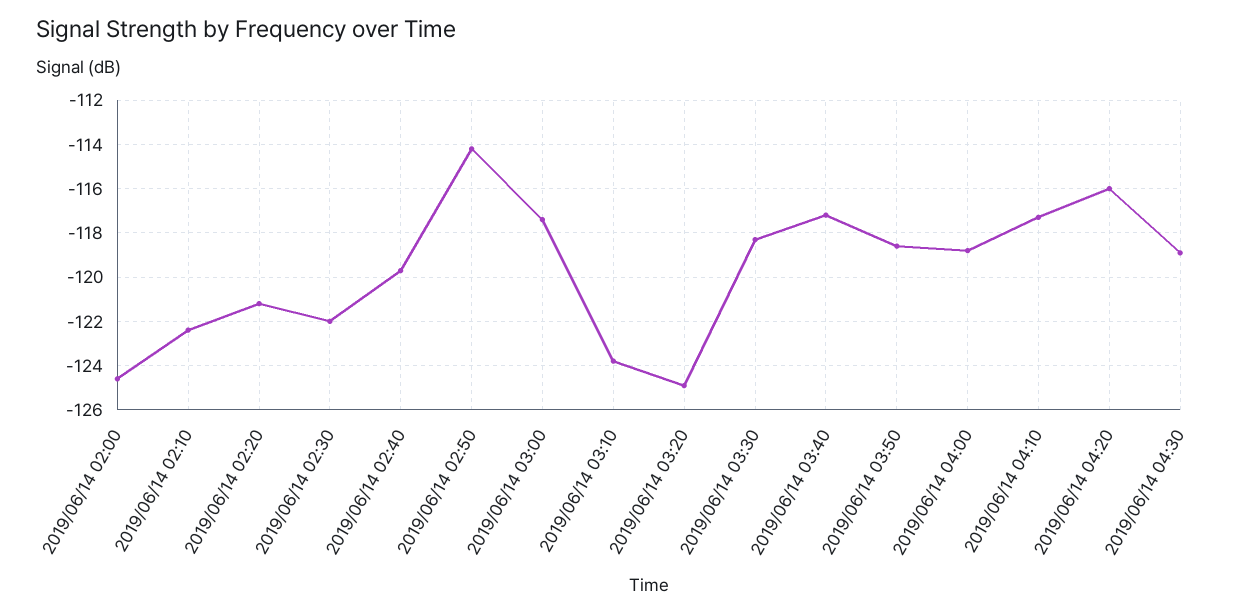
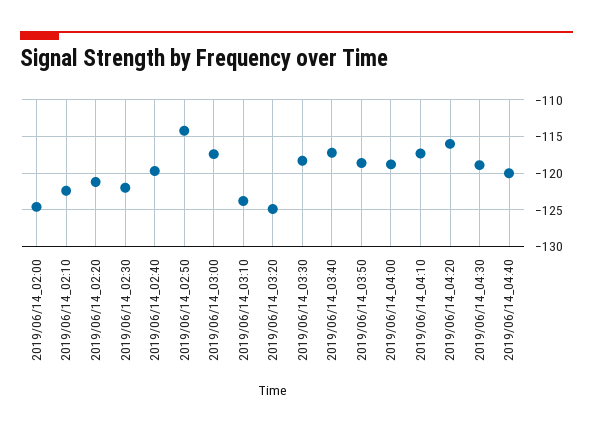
2019/06/14_04:40: none -> -120

